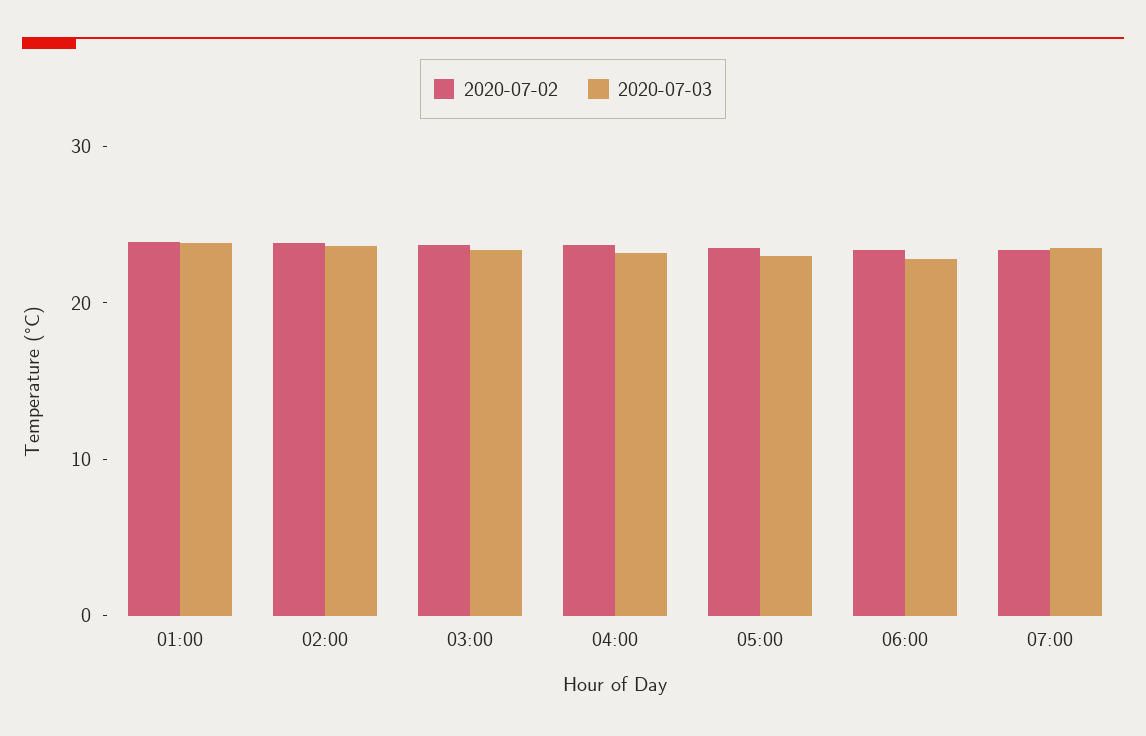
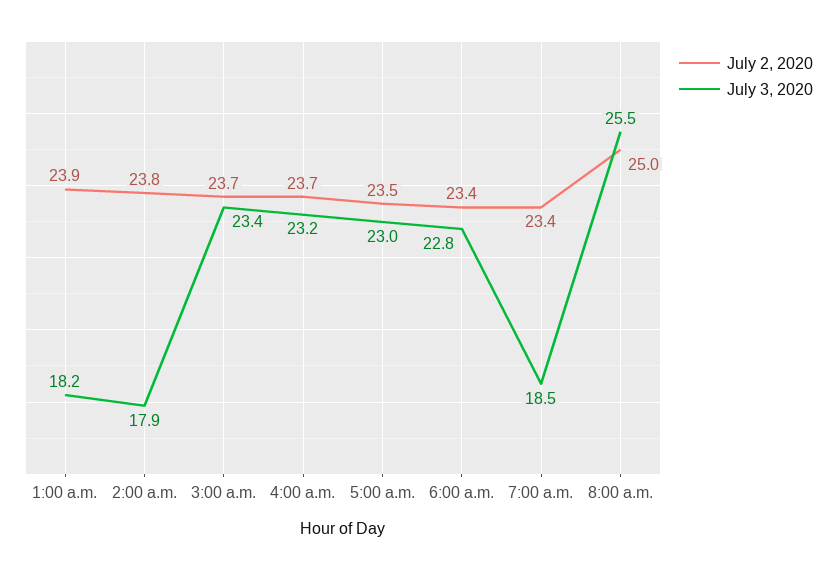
2020-07-03, 01:00: 24 -> 18.2
2020-07-03, 02:00: 24 -> 17.9
2020-07-03, 07:00: 24 -> 18.5
2020-07-02, 8:00 a.m.: none -> 25
2020-07-03, 8:00 a.m.: none -> 25.5

